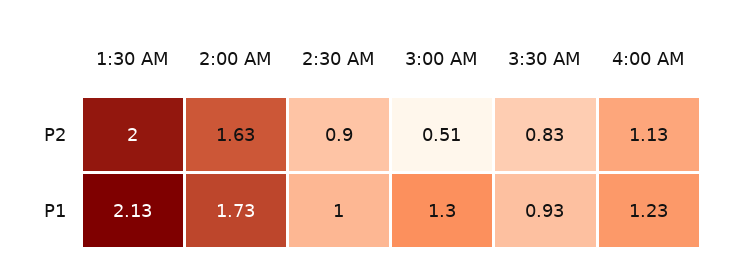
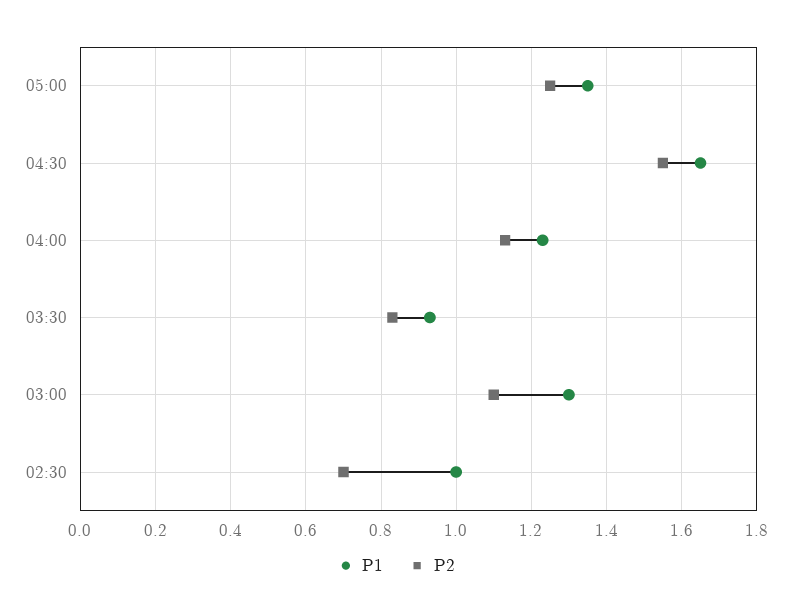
P2, 1:30 AM: 2 -> none
P2, 2:00 AM: 1.63 -> none
P2, 2:30 AM: 0.9 -> 0.7
P2, 3:00 AM: 0.51 -> 1.1
P1, 1:30 AM: 2.13 -> none
P1, 2:00 AM: 1.73 -> none
P1, 05:00: none -> 1.35
P2, 05:00: none -> 1.25
P1, 04:30: none -> 1.65
P2, 04:30: none -> 1.55

